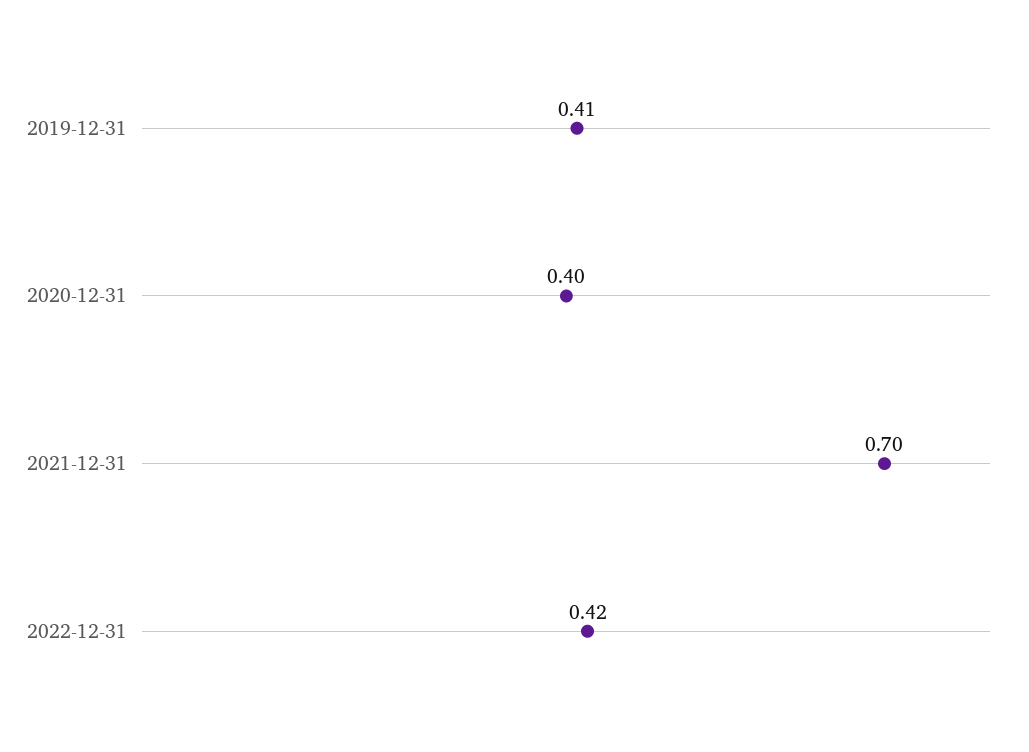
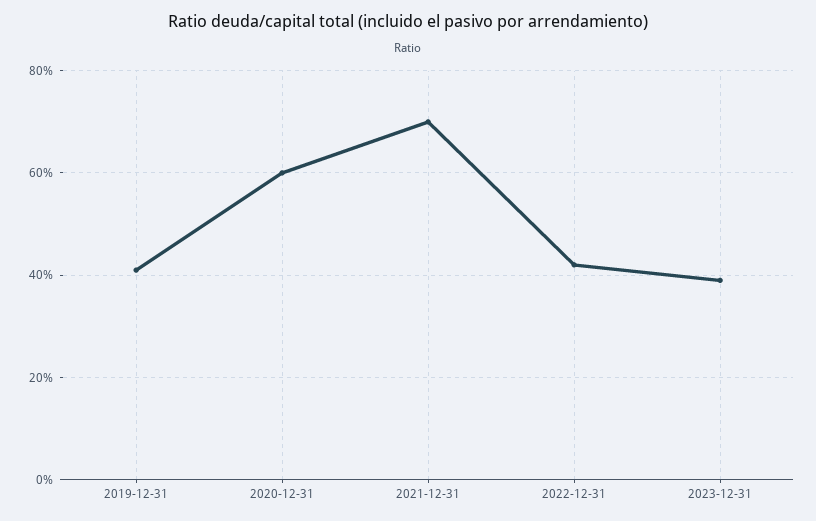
2020-12-31: 0.4 -> 0.6
2023-12-31: none -> 0.4

